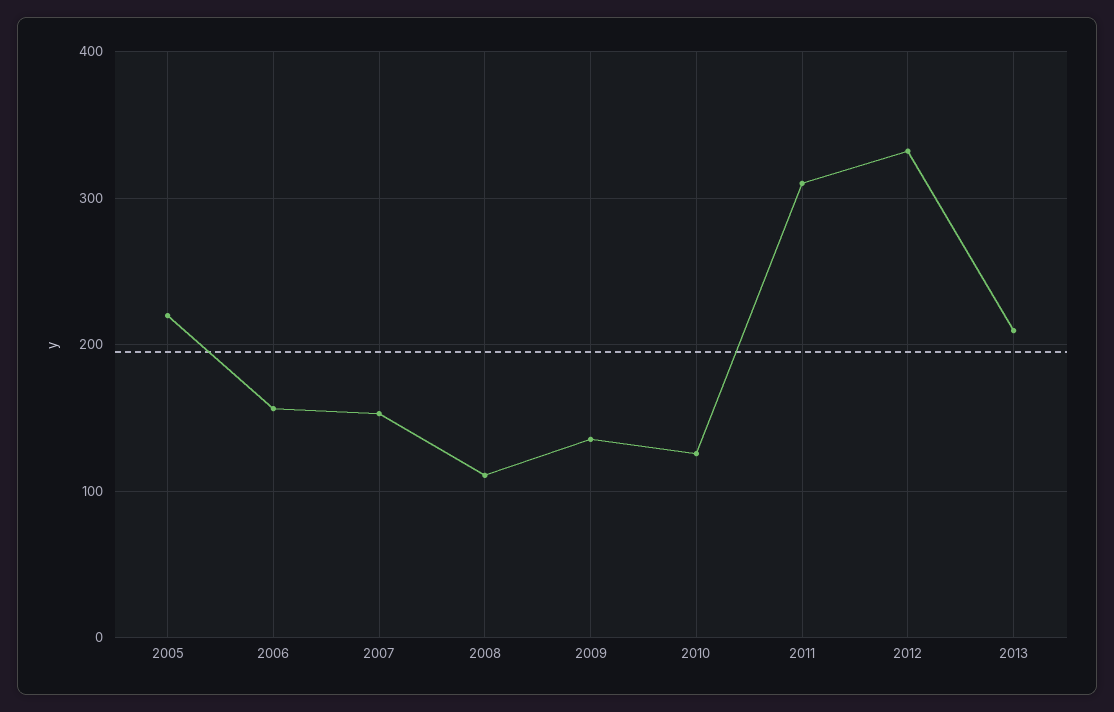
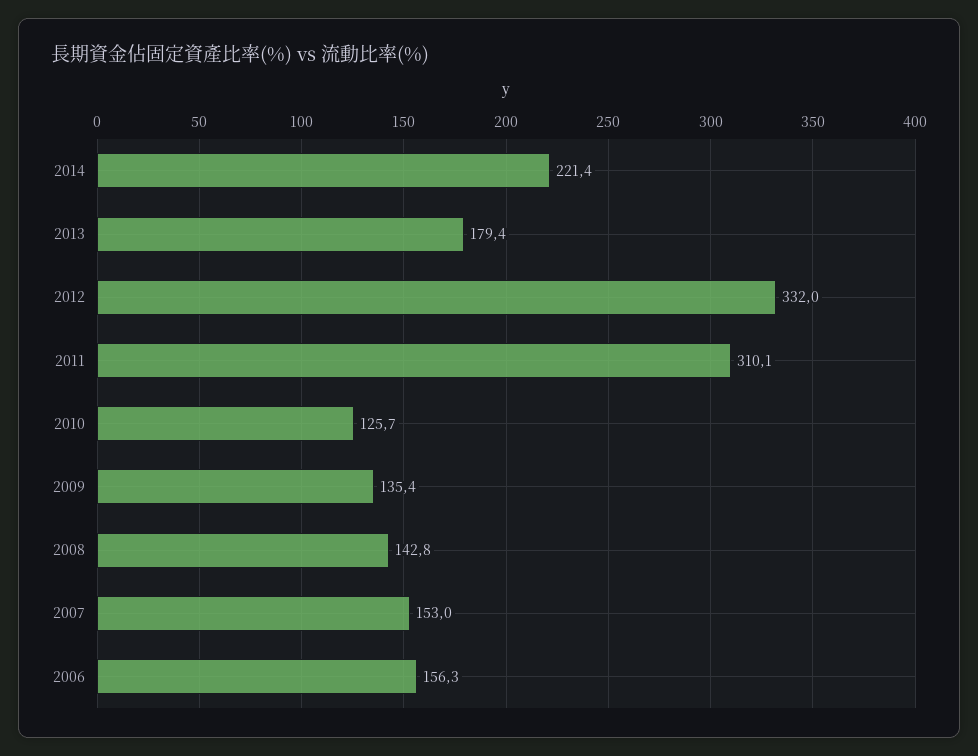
2005: 220 -> none
2008: 110 -> 142.8
2013: 210 -> 179.4
2014: none -> 221.4

